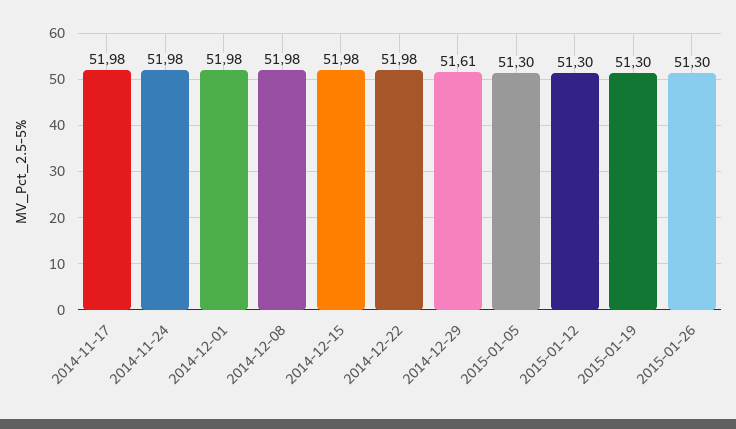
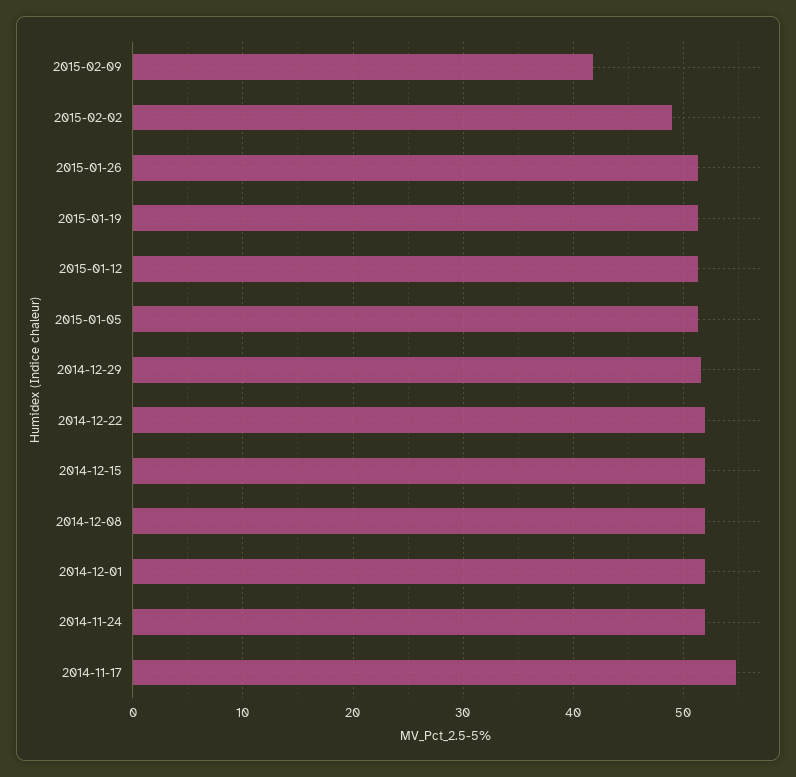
2014-11-17: 51.98 -> 55
2015-02-09: none -> 42
2015-02-02: none -> 49

